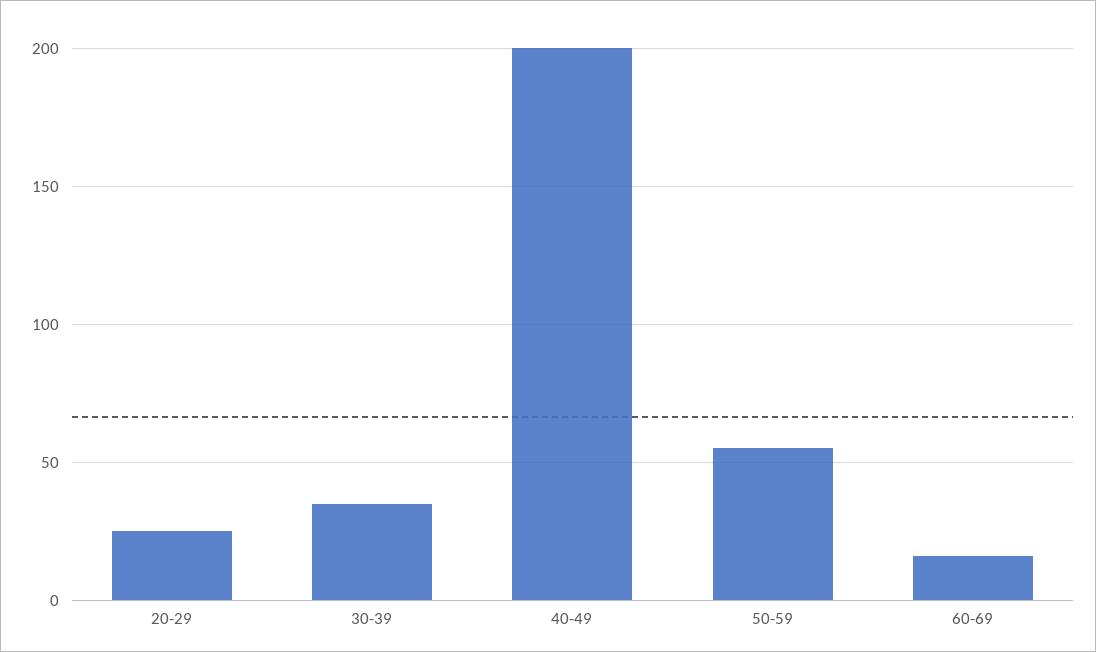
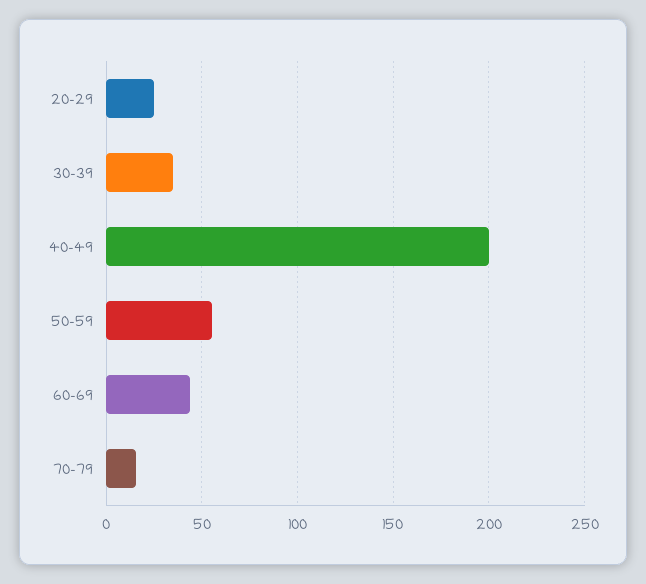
60-69: 15 -> 45
70-79: none -> 15

